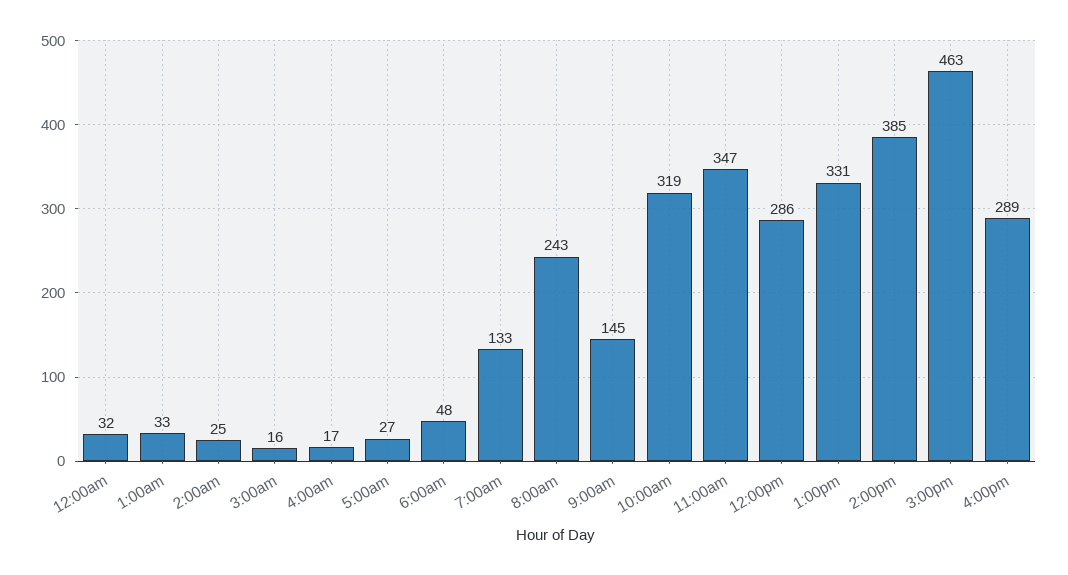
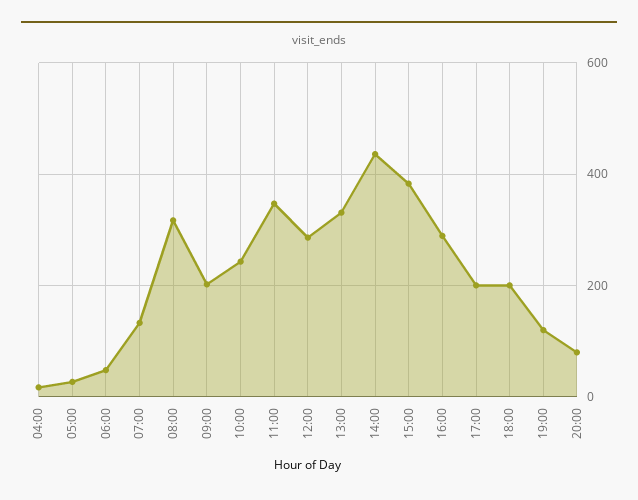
12:00am: 32 -> none
1:00am: 33 -> none
2:00am: 25 -> none
3:00am: 16 -> none
8:00am: 243 -> 320
9:00am: 145 -> 200
10:00am: 319 -> 240
2:00pm: 385 -> 440
3:00pm: 463 -> 380
17:00: none -> 200
18:00: none -> 200
19:00: none -> 120
20:00: none -> 80

